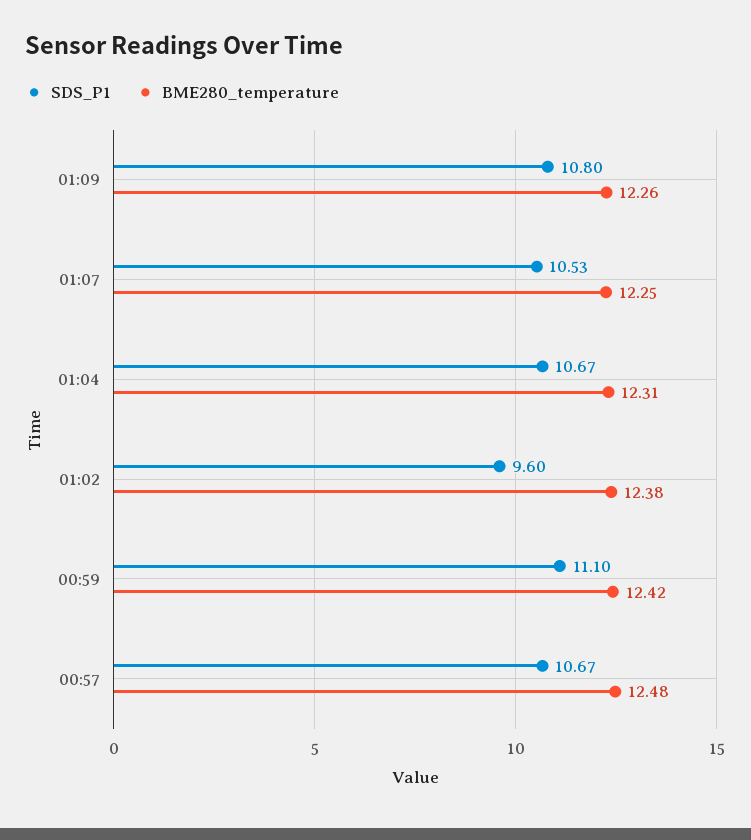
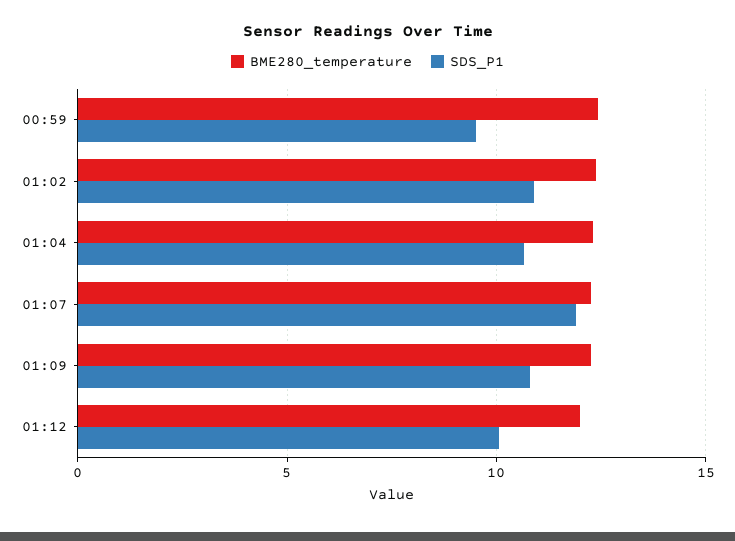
SDS_P1, 01:07: 10.53 -> 12
SDS_P1, 01:02: 9.6 -> 11
SDS_P1, 00:59: 11.1 -> 9.5
SDS_P1, 00:57: 10.67 -> none
BME280_temperature, 00:57: 12.48 -> none
BME280_temperature, 01:12: none -> 12
SDS_P1, 01:12: none -> 10

